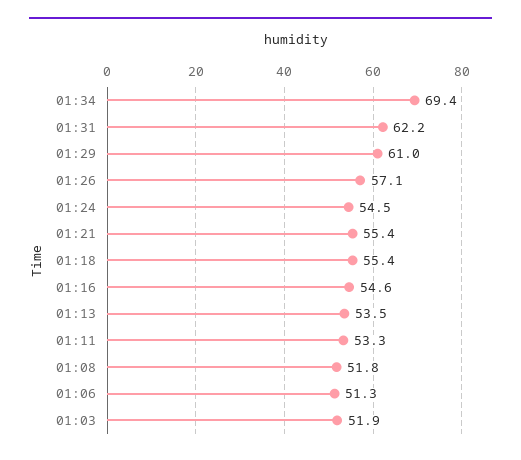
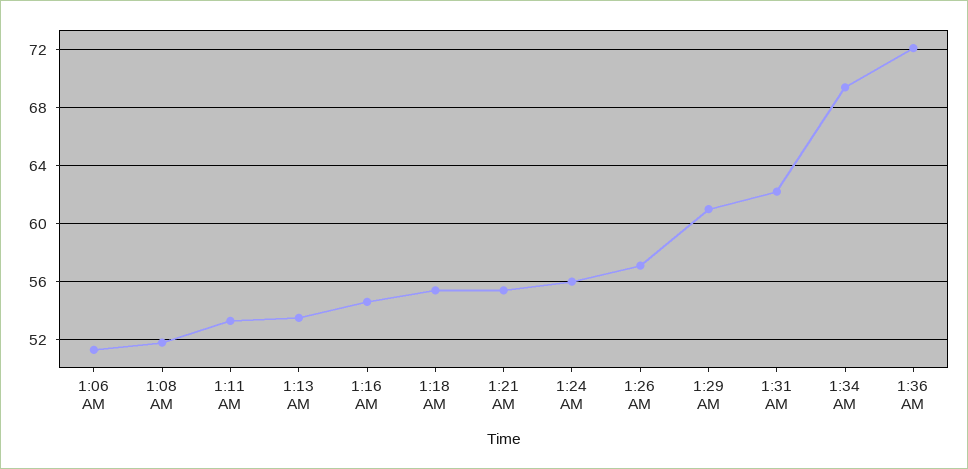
01:24: 54.5 -> 56
01:03: 51.9 -> none
1:36 AM: none -> 72

